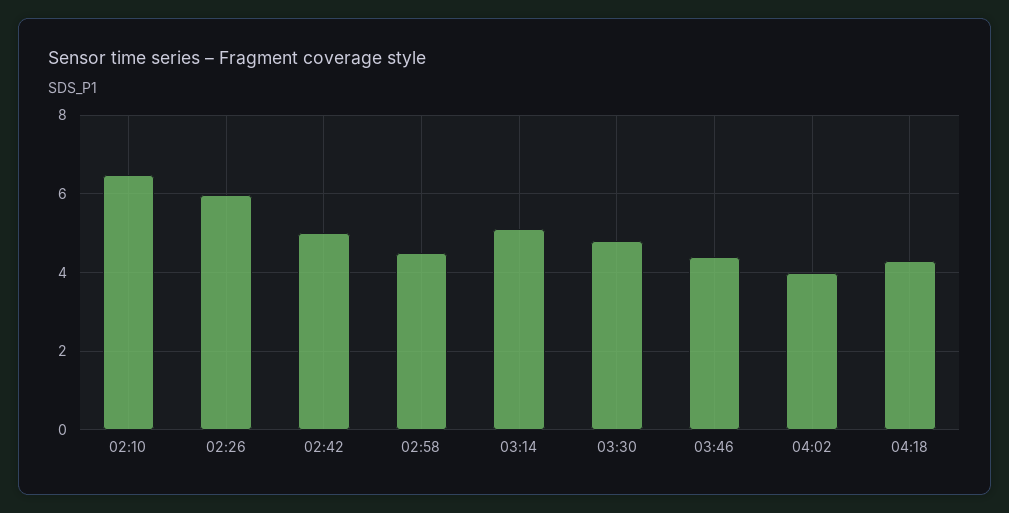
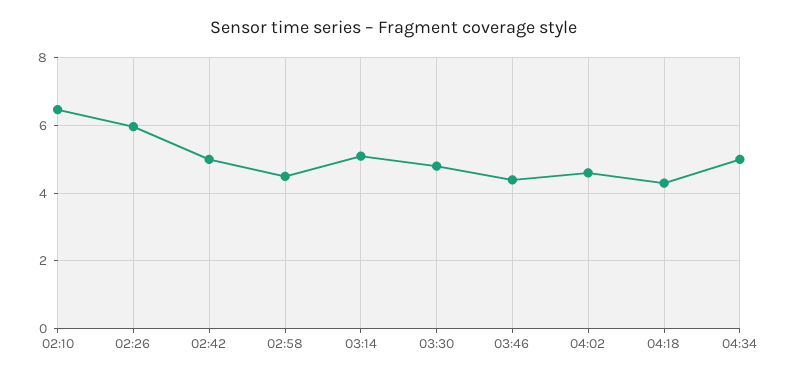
04:02: 4 -> 4.6
04:34: none -> 5

